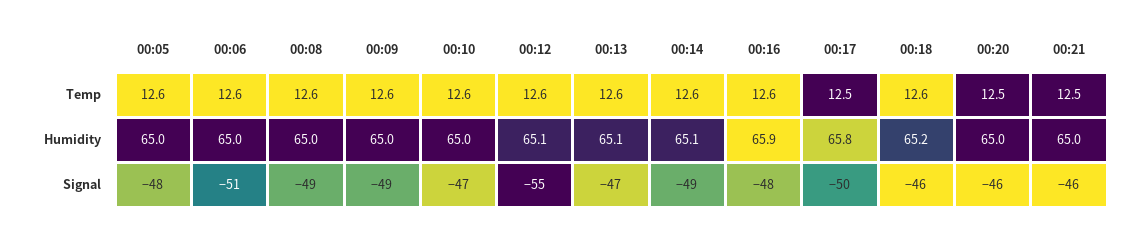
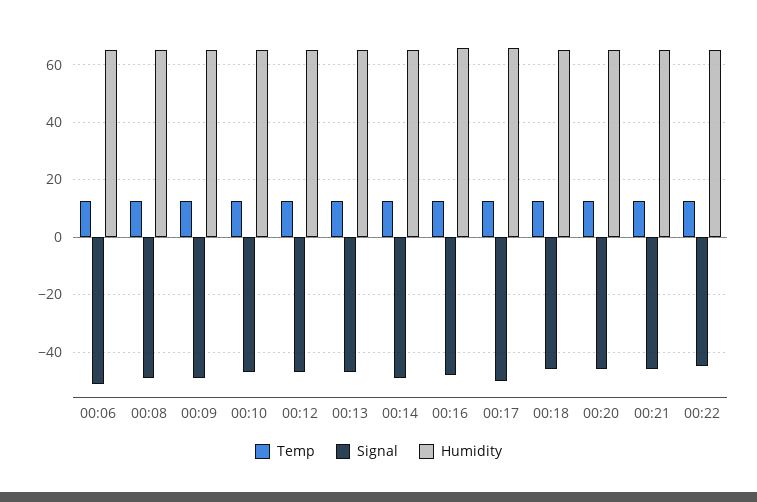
Temp, 00:05: 12.6 -> none
Humidity, 00:05: 65 -> none
Signal, 00:05: -48 -> none
Signal, 00:12: -55 -> -47.5
Temp, 00:22: none -> 12.5
Signal, 00:22: none -> -45
Humidity, 00:22: none -> 65

